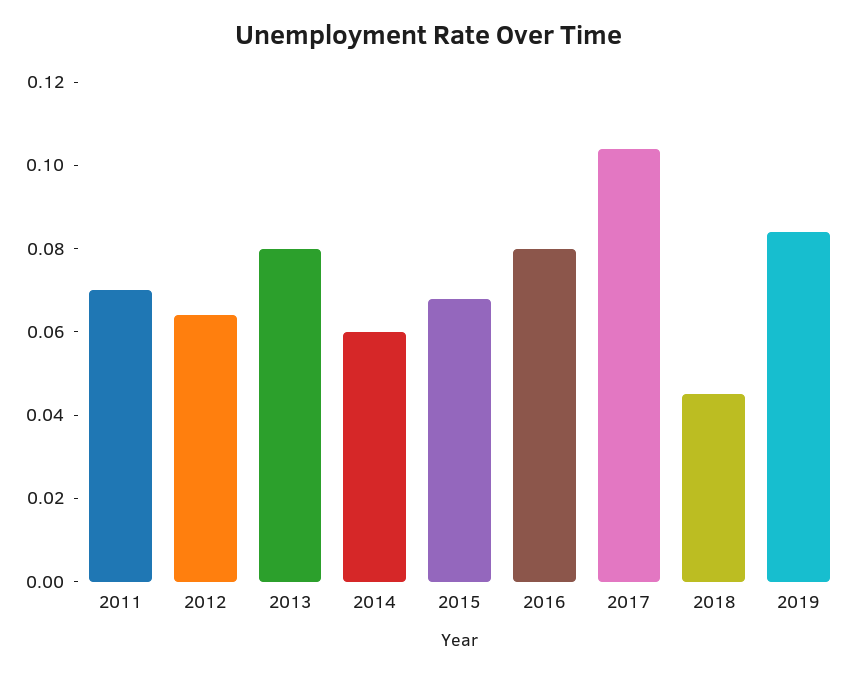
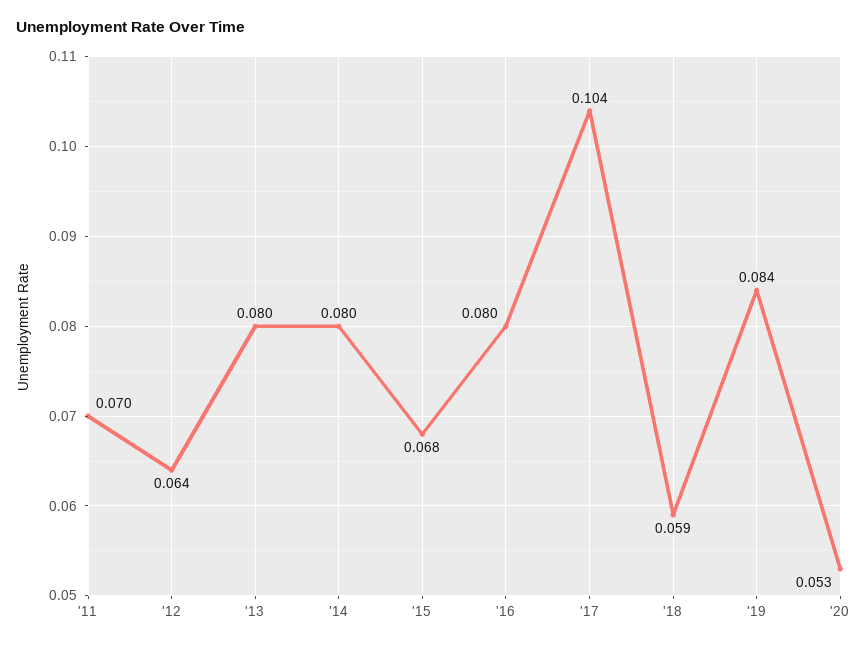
2014: 0.06 -> 0.08
2018: 0.045 -> 0.059
'20: none -> 0.053

